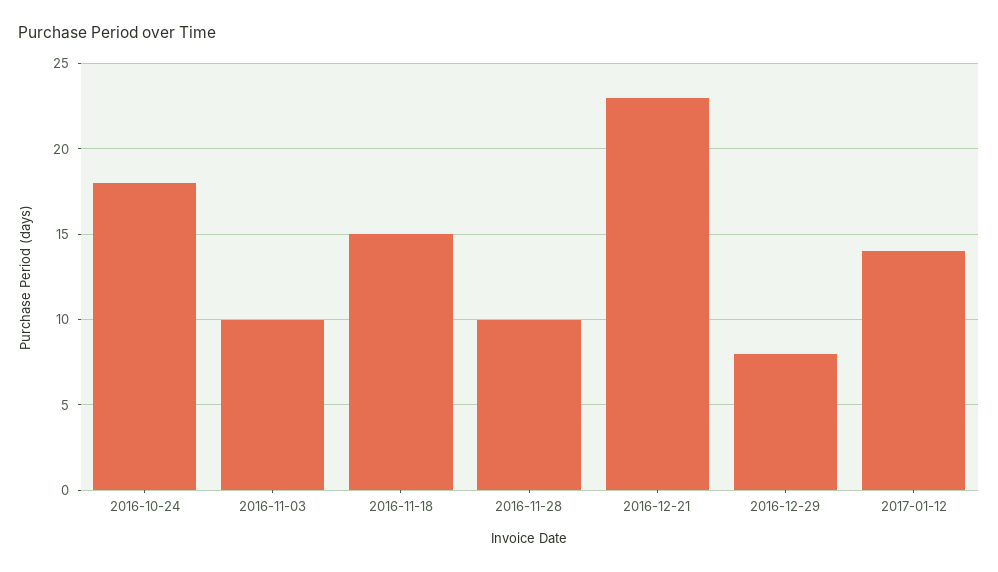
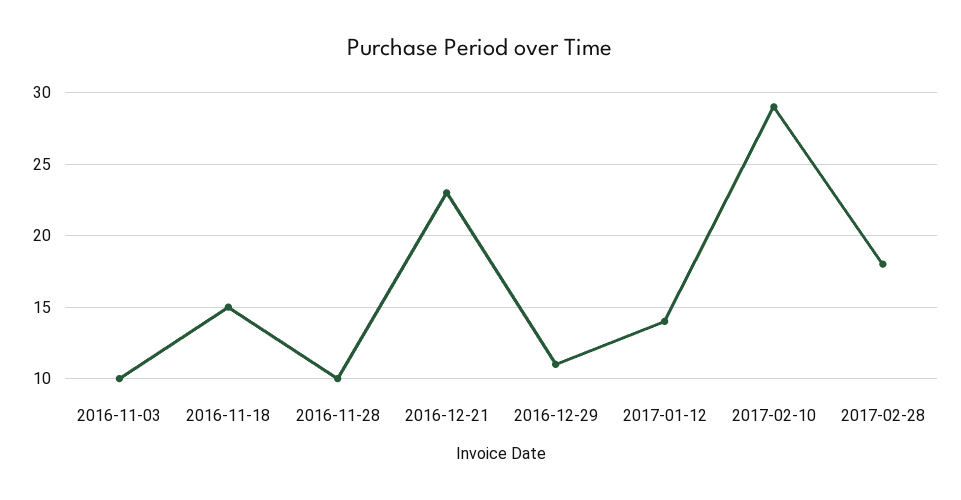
2016-10-24: 18 -> none
2016-12-29: 8 -> 11
2017-02-10: none -> 29
2017-02-28: none -> 18

